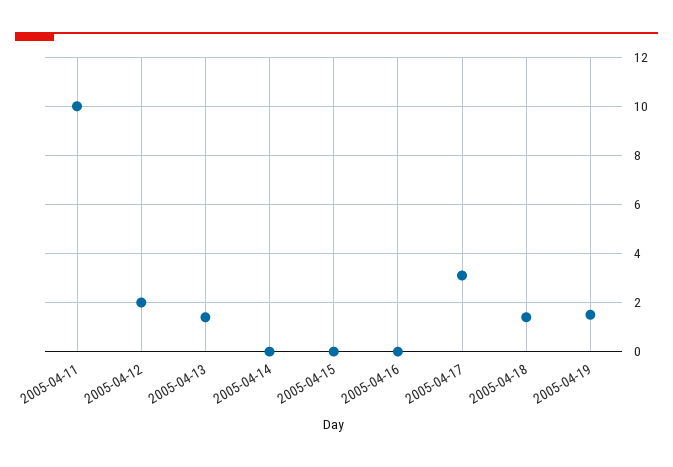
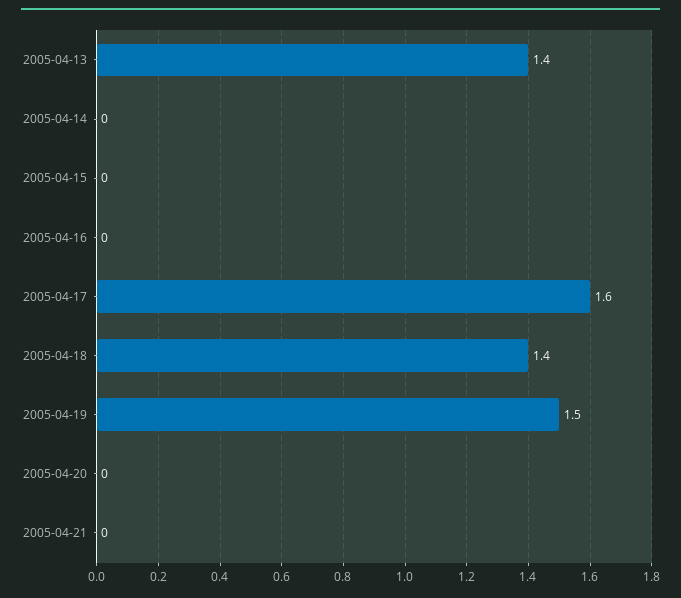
2005-04-11: 10 -> none
2005-04-12: 2 -> none
2005-04-17: 3 -> 1.6
2005-04-20: none -> 0
2005-04-21: none -> 0

